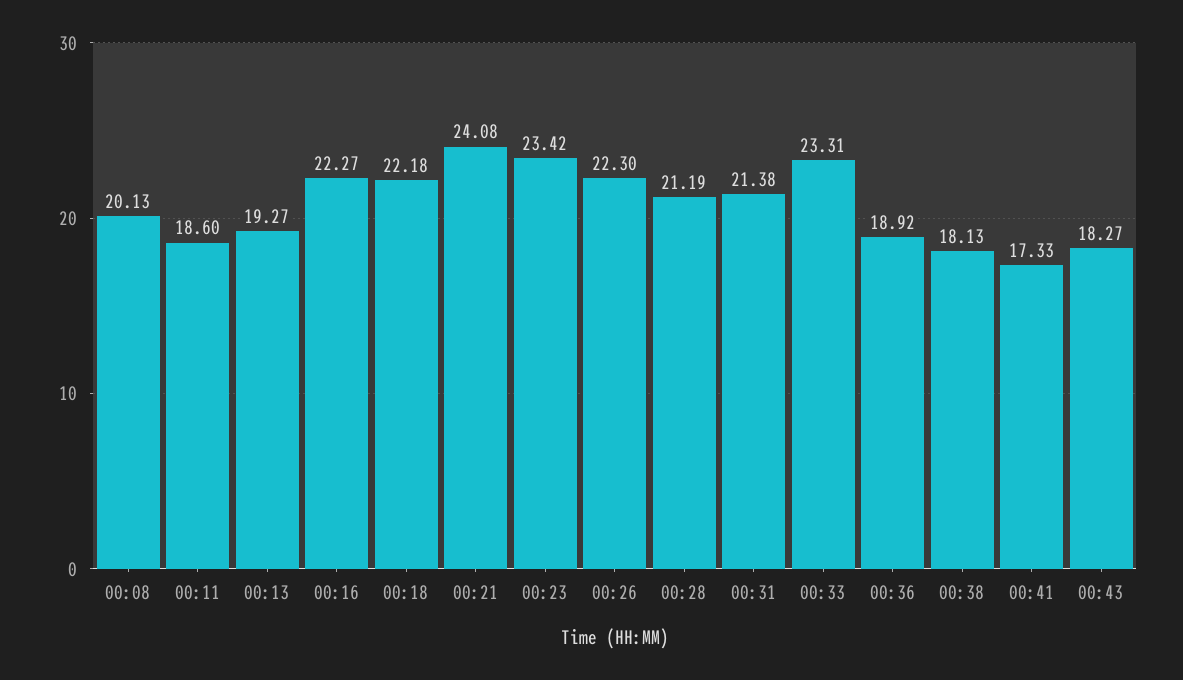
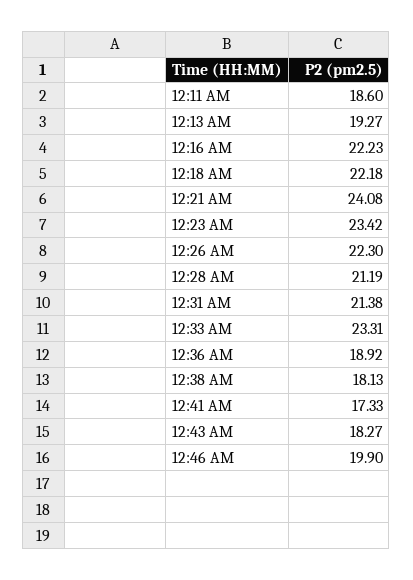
00:08: 20.13 -> none
00:16: 22.27 -> 22.23
12:46 AM: none -> 19.9

